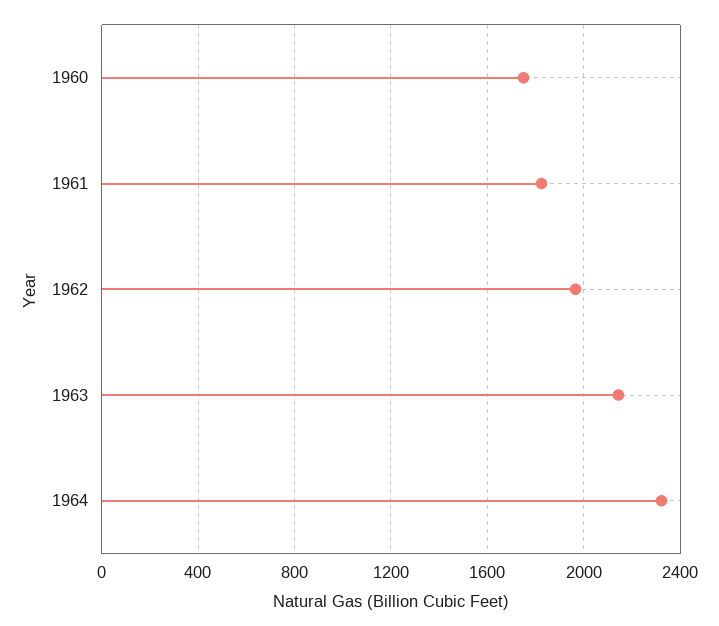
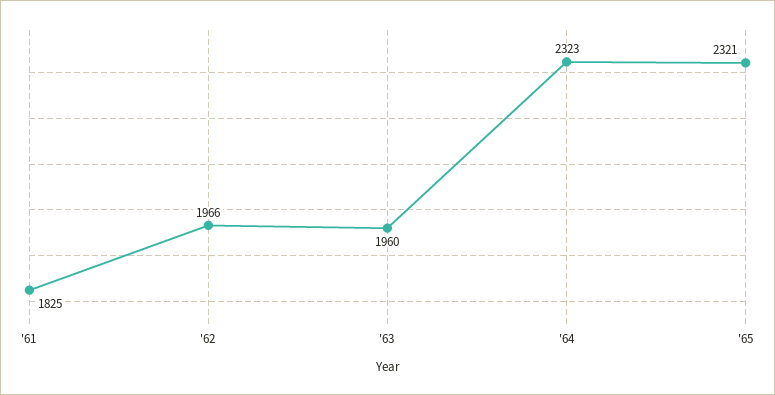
1960: 1750 -> none
1963: 2150 -> 1960
'65: none -> 2321

